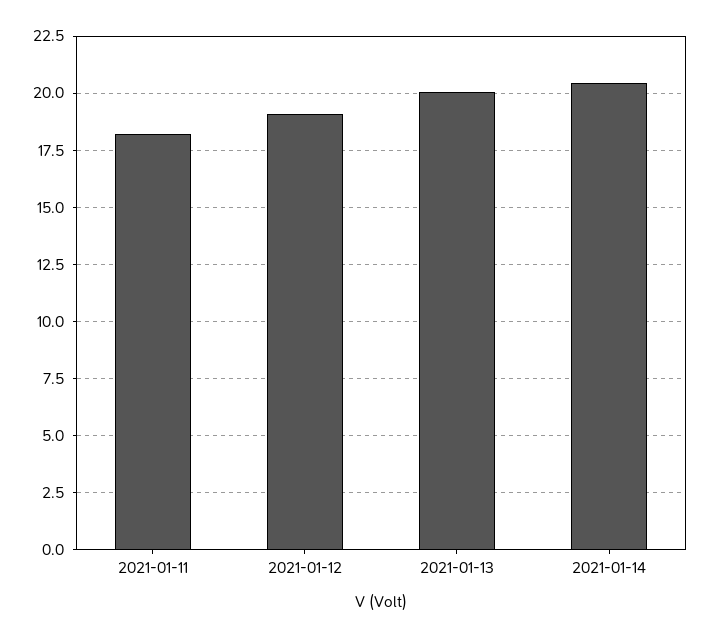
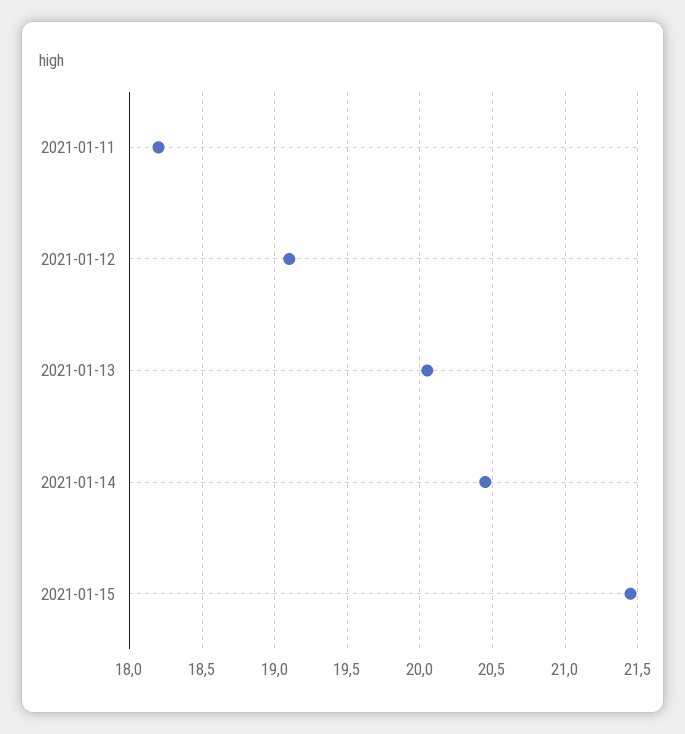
2021-01-15: none -> 21.45

